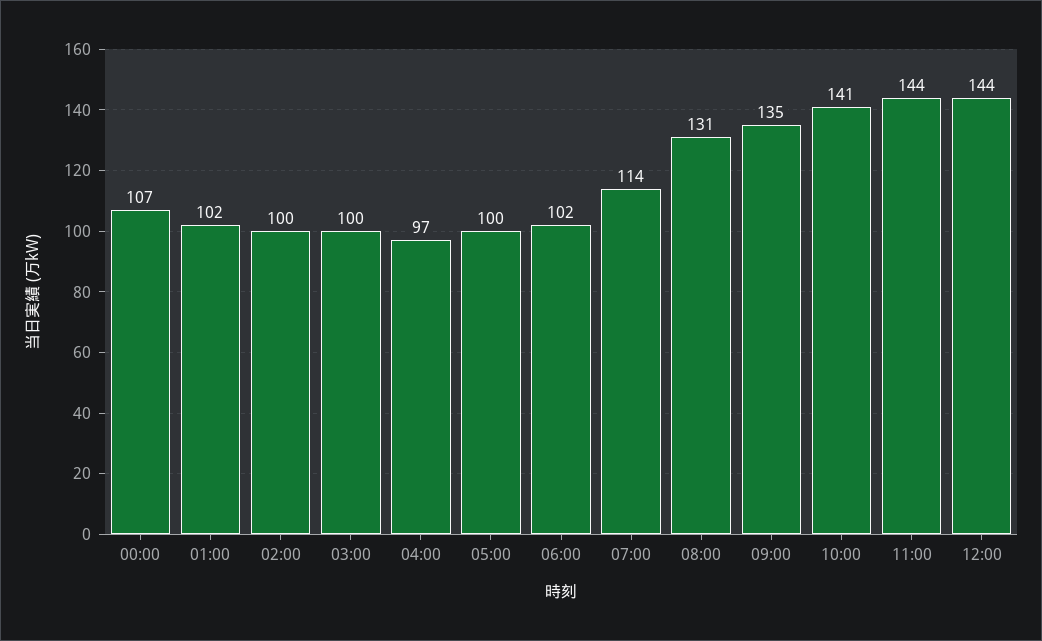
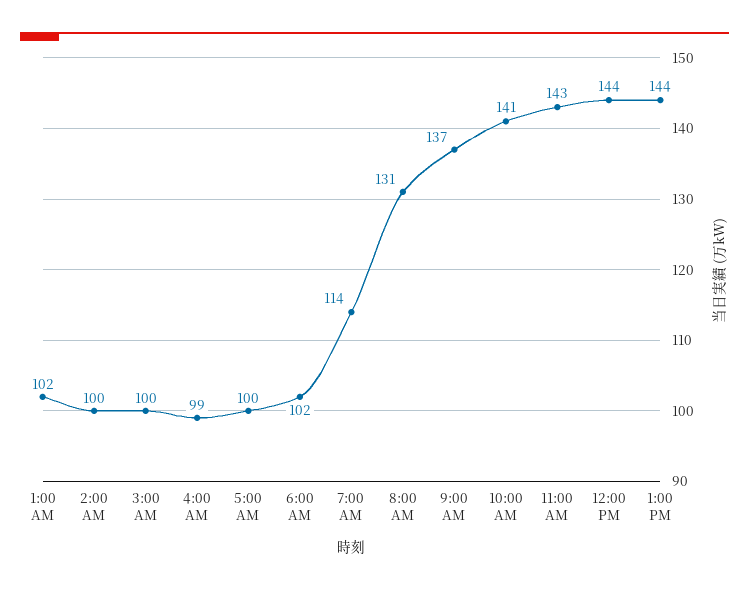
00:00: 107 -> none
04:00: 97 -> 99
09:00: 135 -> 137
11:00: 144 -> 143
1:00 PM: none -> 144

